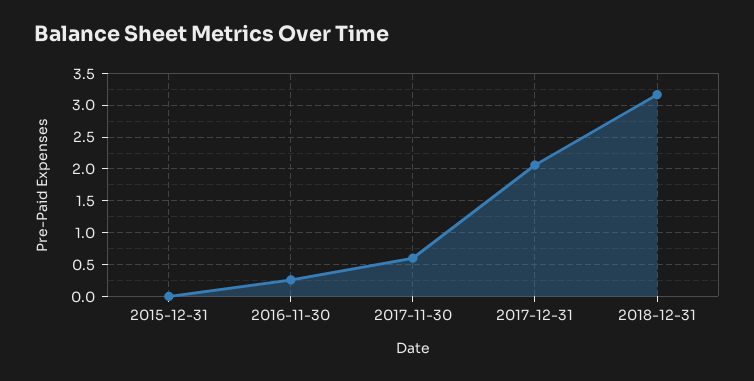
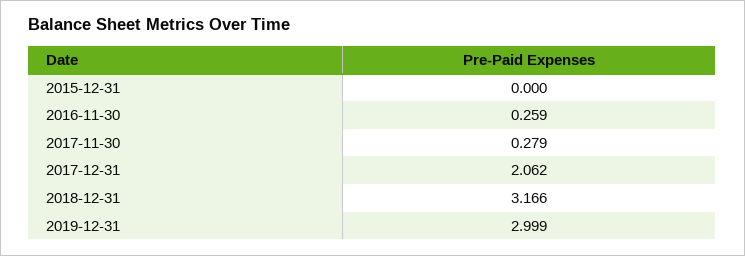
2017-11-30: 0.6 -> 0.279
2019-12-31: none -> 2.999

